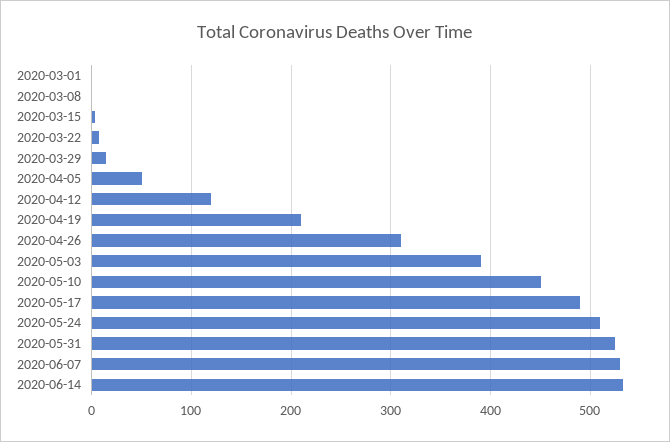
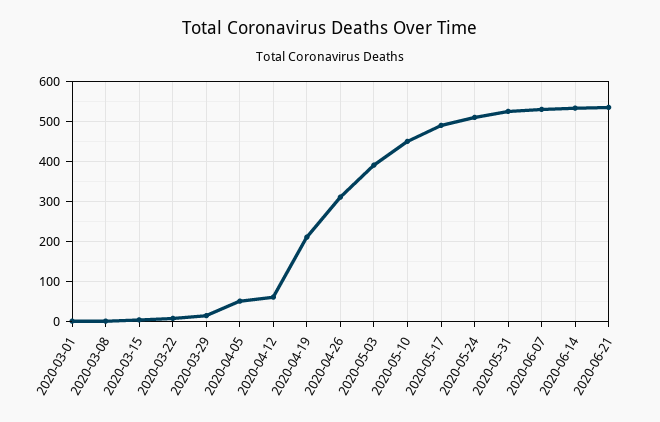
2020-04-12: 120 -> 60
2020-06-21: none -> 540

